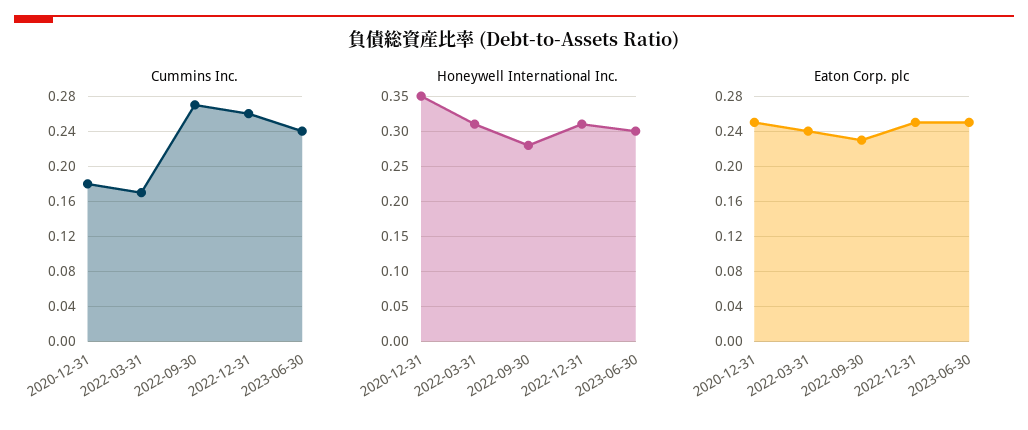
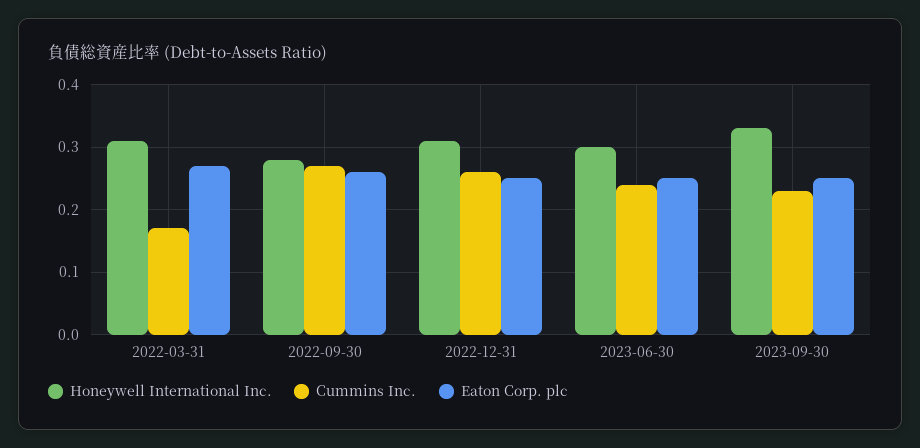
Cummins Inc., 2020-12-31: 0.18 -> none
Honeywell International Inc., 2020-12-31: 0.35 -> none
Eaton Corp. plc, 2020-12-31: 0.25 -> none
Eaton Corp. plc, 2022-03-31: 0.24 -> 0.27
Eaton Corp. plc, 2022-09-30: 0.23 -> 0.26
Honeywell International Inc., 2023-09-30: none -> 0.33
Cummins Inc., 2023-09-30: none -> 0.23
Eaton Corp. plc, 2023-09-30: none -> 0.25

